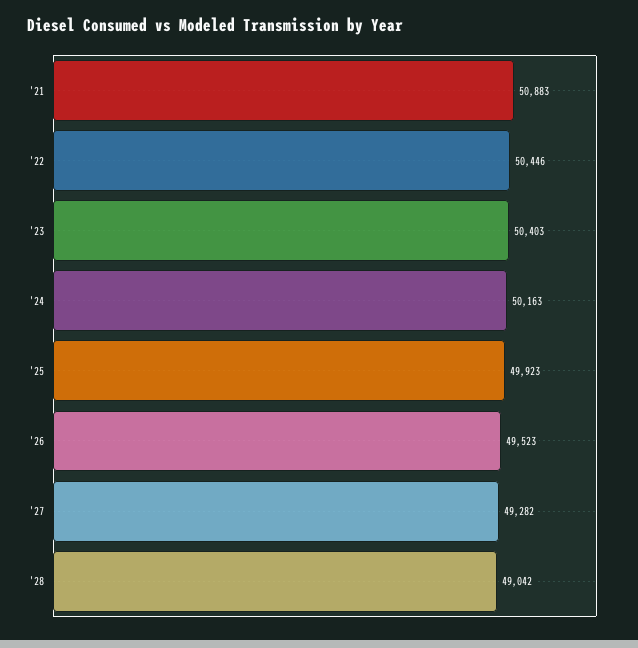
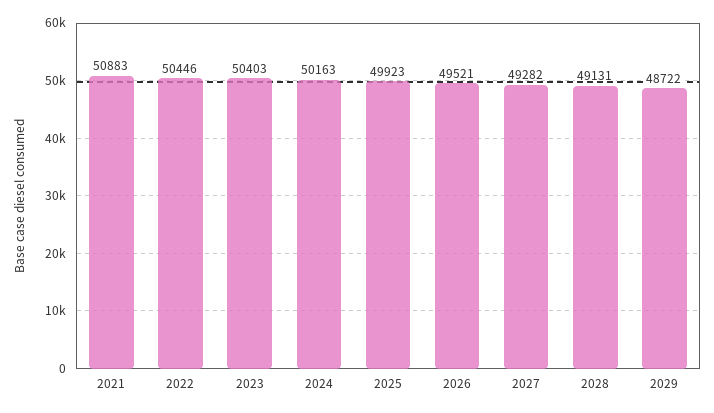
'26: 49523 -> 49521
'28: 49042 -> 49131
2029: none -> 48722

